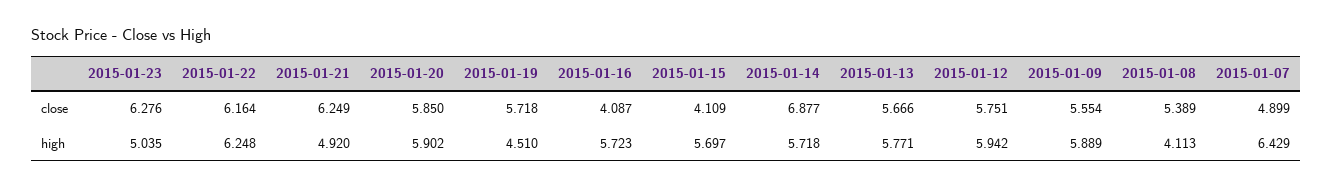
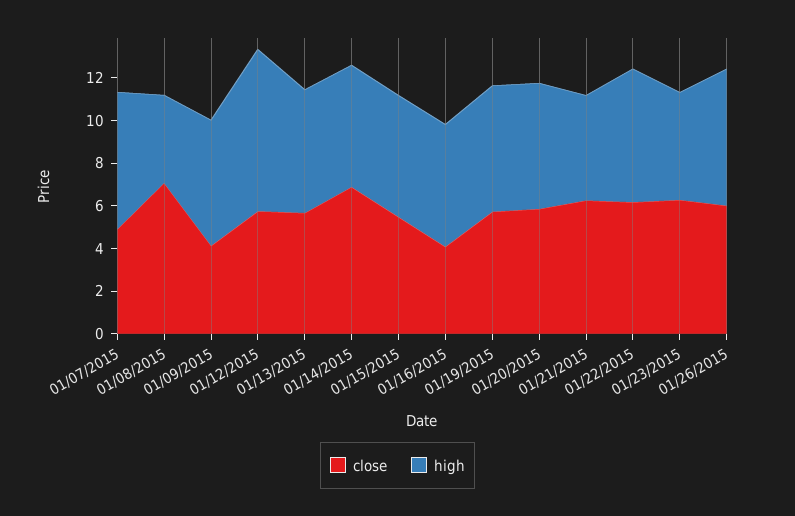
close, 2015-01-15: 4.109 -> 5.5
close, 2015-01-09: 5.554 -> 4
close, 2015-01-08: 5.389 -> 7
high, 2015-01-19: 4.51 -> 6
high, 2015-01-12: 5.942 -> 7.5
close, 01/26/2015: none -> 6
high, 01/26/2015: none -> 6.5

